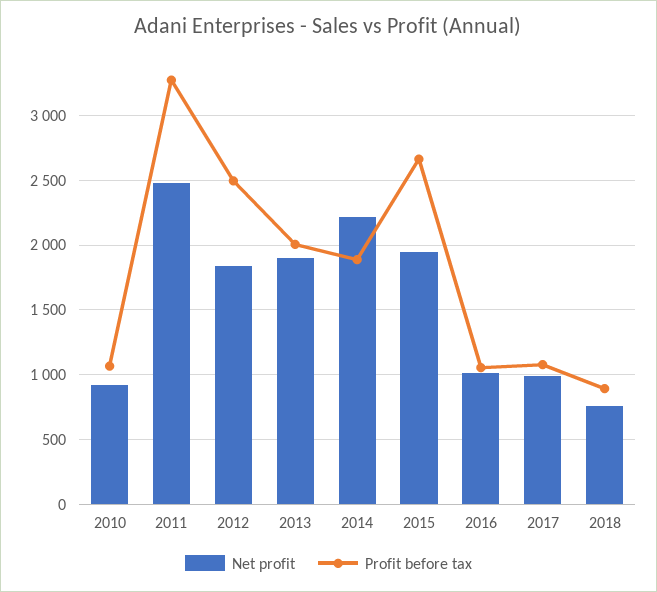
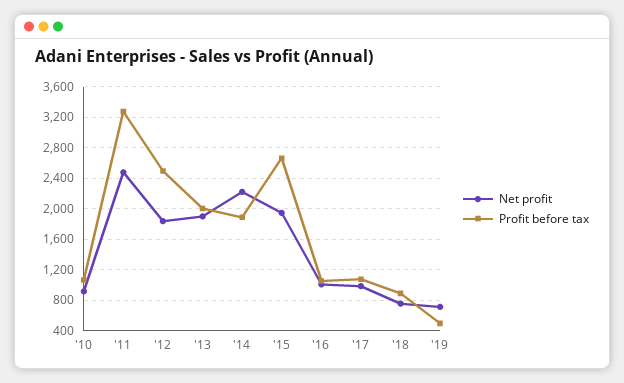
Net profit, '19: none -> 700
Profit before tax, '19: none -> 500

